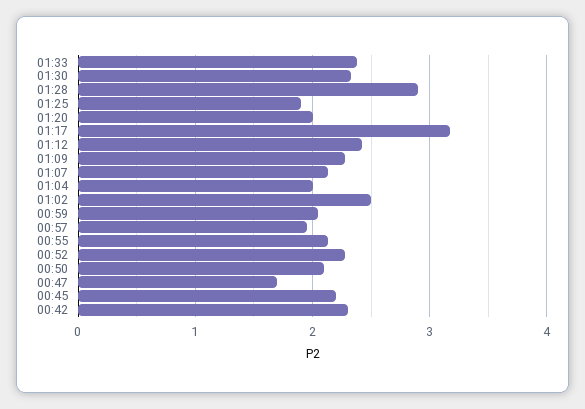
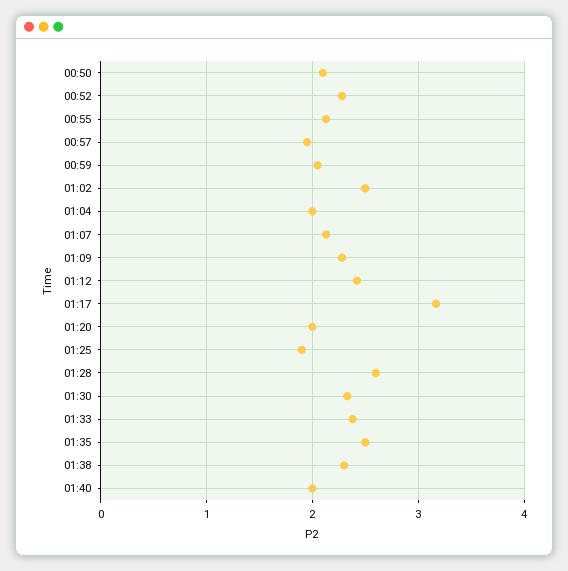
01:28: 2.9 -> 2.6
00:47: 1.7 -> none
00:45: 2.2 -> none
00:42: 2.3 -> none
01:35: none -> 2.5
01:38: none -> 2.3
01:40: none -> 2

